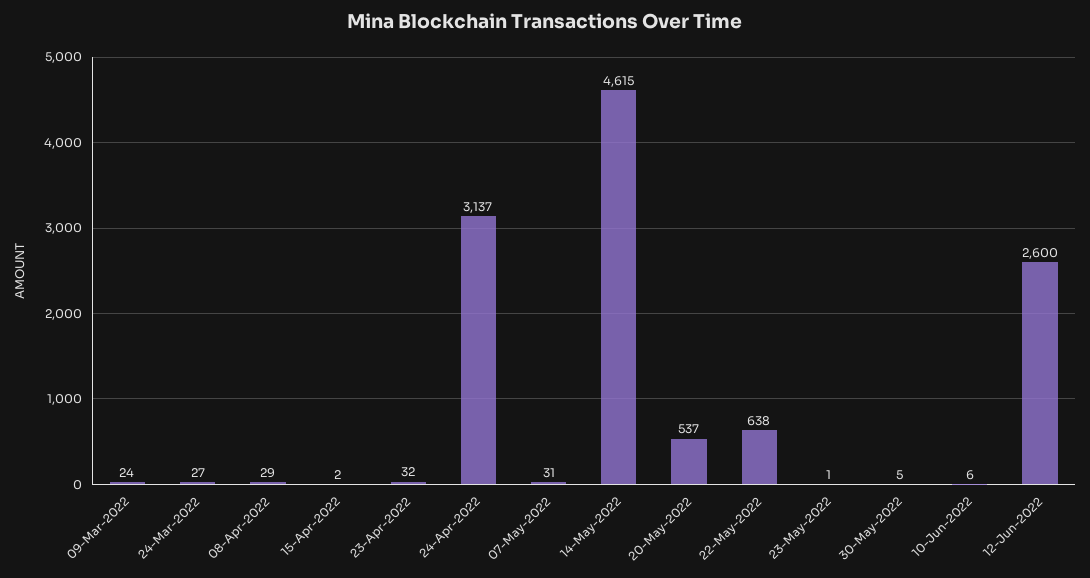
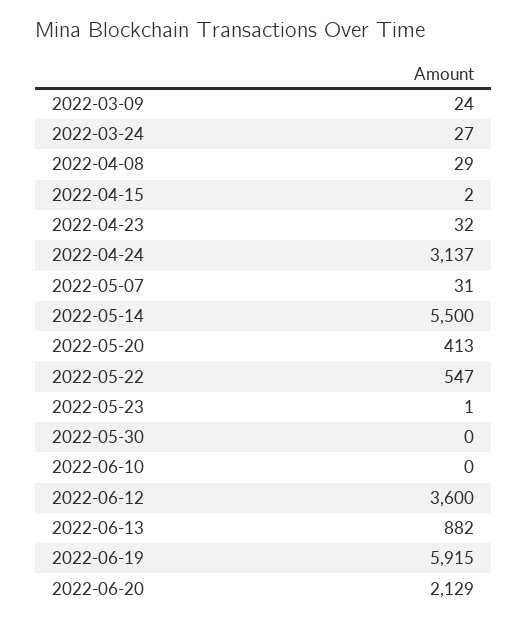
14-May-2022: 4615 -> 5500
20-May-2022: 537 -> 413
22-May-2022: 638 -> 547
30-May-2022: 5 -> 0
10-Jun-2022: 6 -> 0
12-Jun-2022: 2600 -> 3600
2022-06-13: none -> 882
2022-06-19: none -> 5915
2022-06-20: none -> 2129

